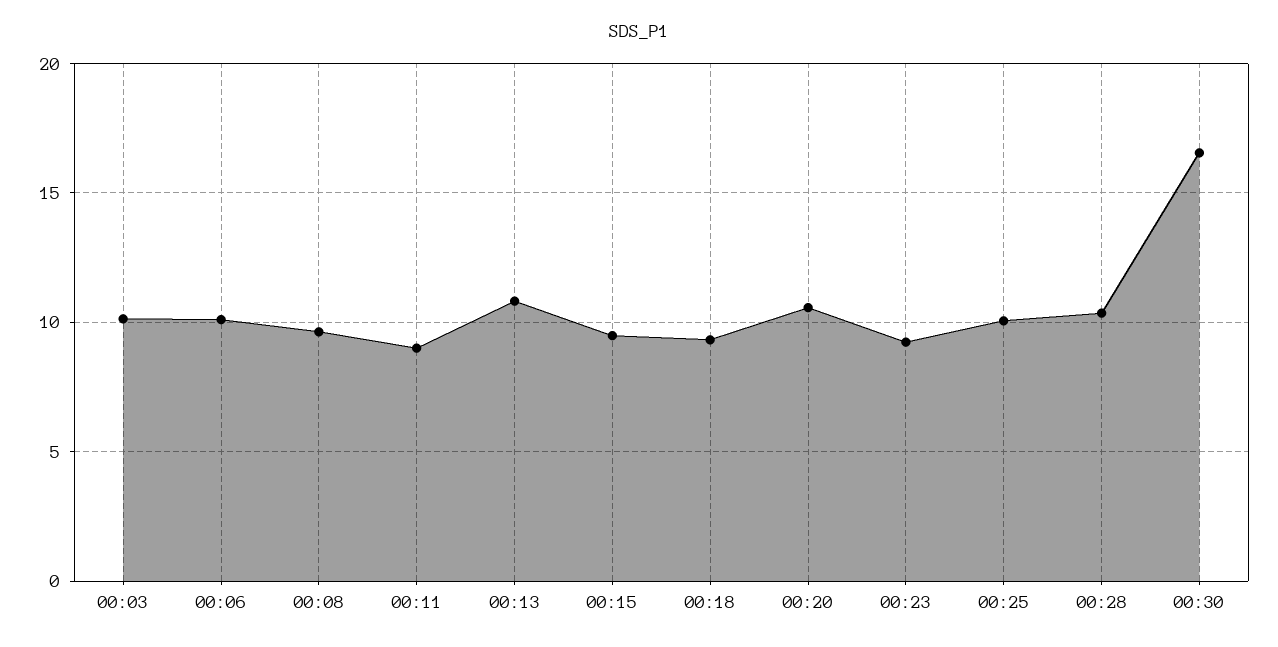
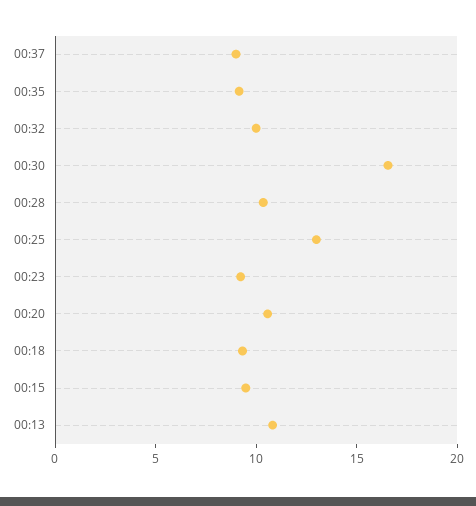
00:03: 10 -> none
00:06: 10 -> none
00:08: 9.5 -> none
00:11: 9 -> none
00:25: 10 -> 13
00:37: none -> 9
00:35: none -> 9
00:32: none -> 10

